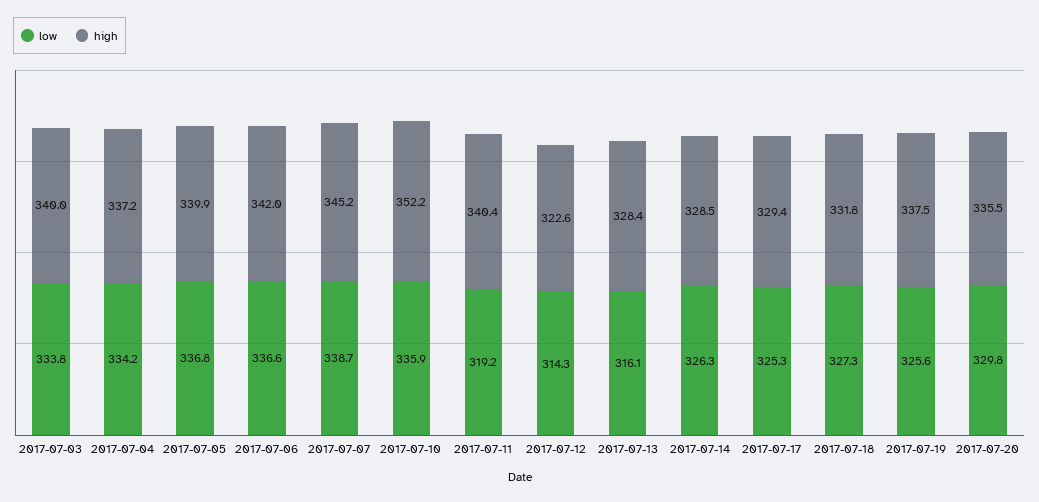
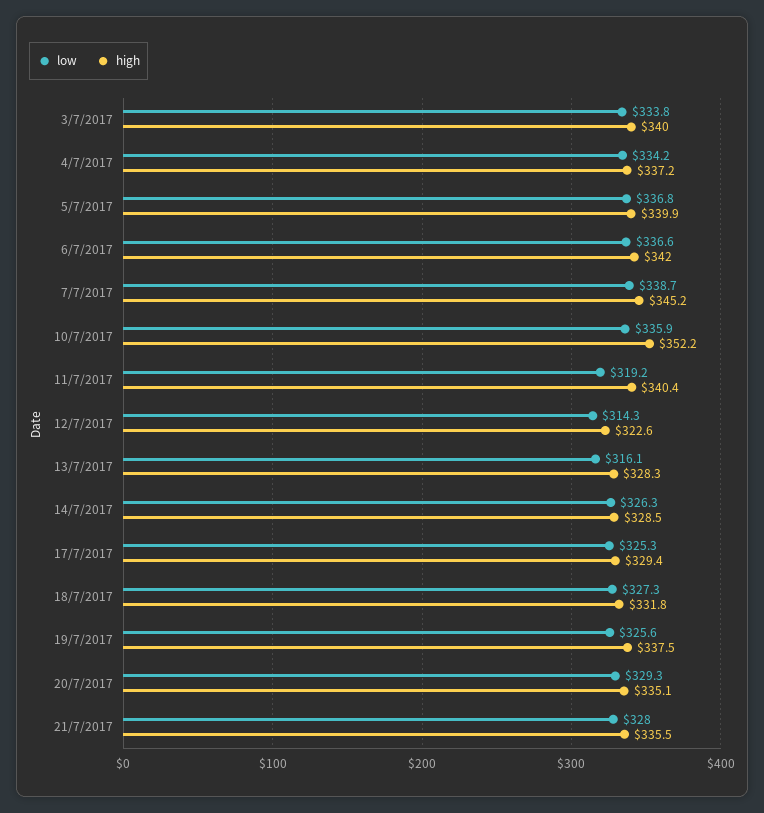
high, 2017-07-13: 328.4 -> 328.3
low, 2017-07-20: 329.8 -> 329.3
high, 2017-07-20: 335.5 -> 335.1
low, 21/7/2017: none -> 328
high, 21/7/2017: none -> 335.5

